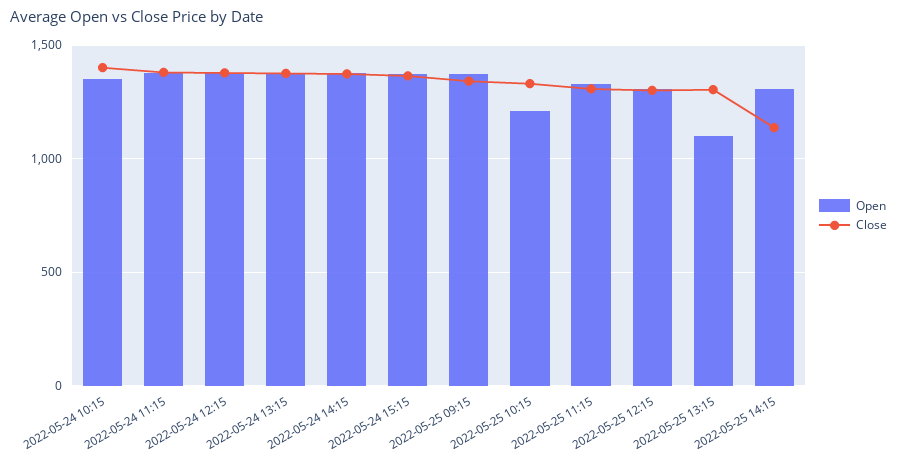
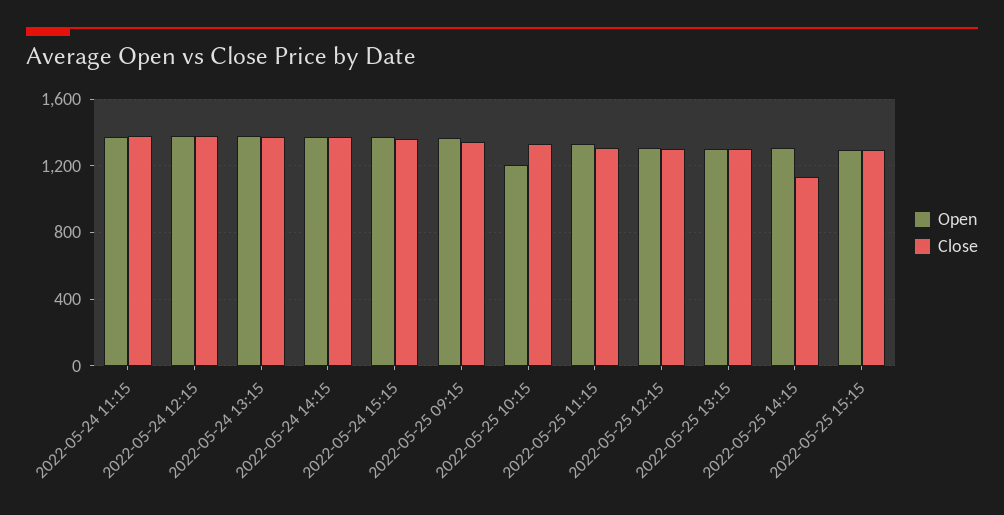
Open, 2022-05-24 10:15: 1350 -> none
Close, 2022-05-24 10:15: 1400 -> none
Open, 2022-05-25 13:15: 1100 -> 1300
Open, 2022-05-25 15:15: none -> 1300
Close, 2022-05-25 15:15: none -> 1300

